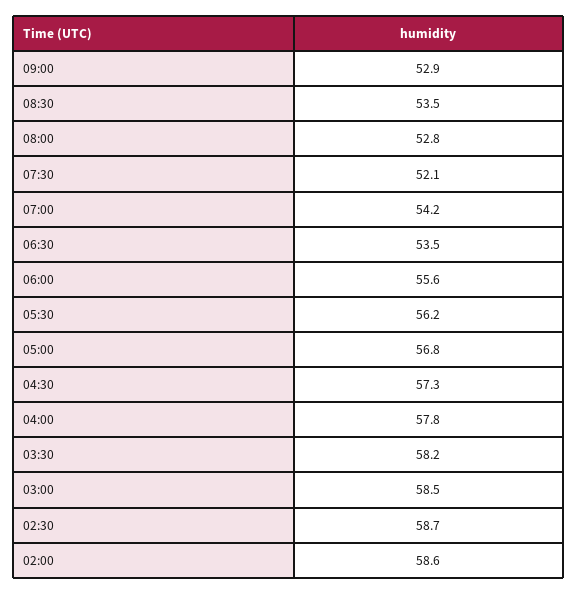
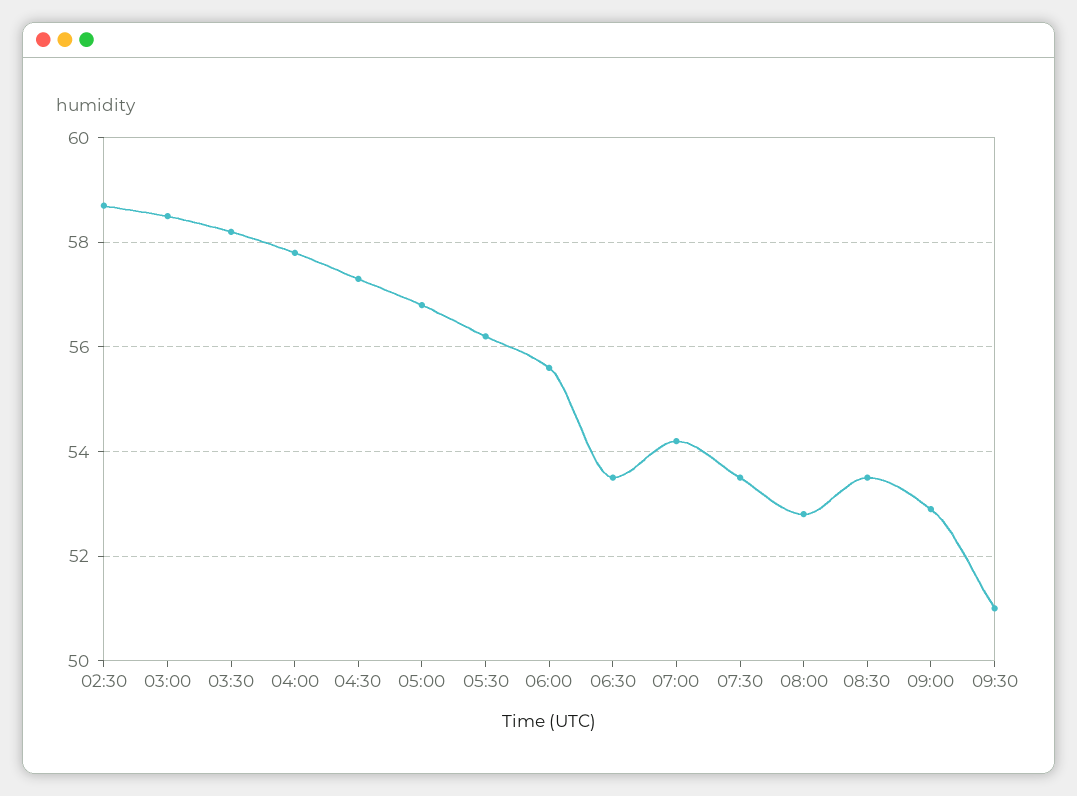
07:30: 52.1 -> 53.5
02:00: 58.6 -> none
09:30: none -> 51

